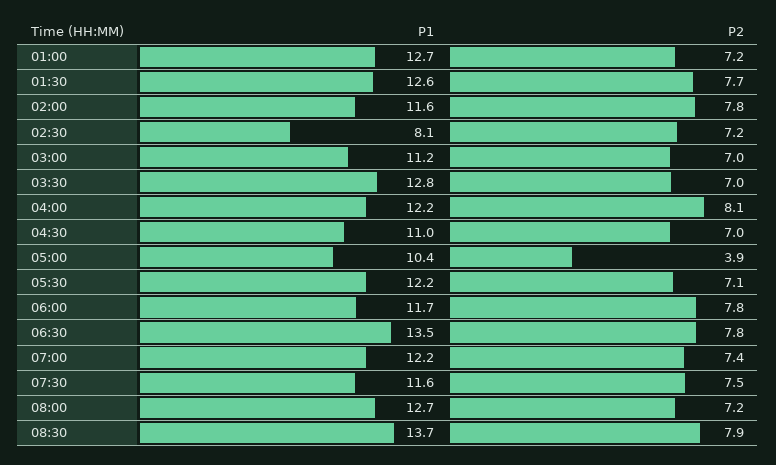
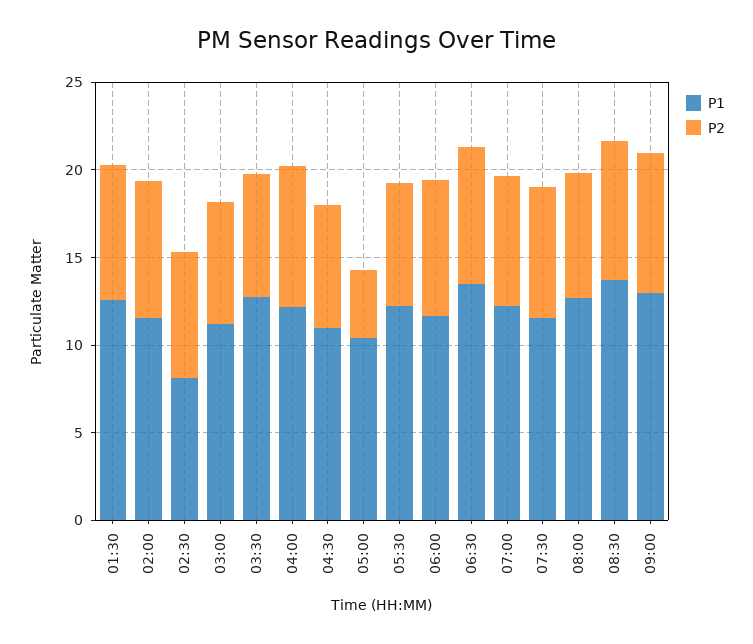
P1, 01:00: 12.7 -> none
P2, 01:00: 7.2 -> none
P1, 09:00: none -> 13
P2, 09:00: none -> 8

